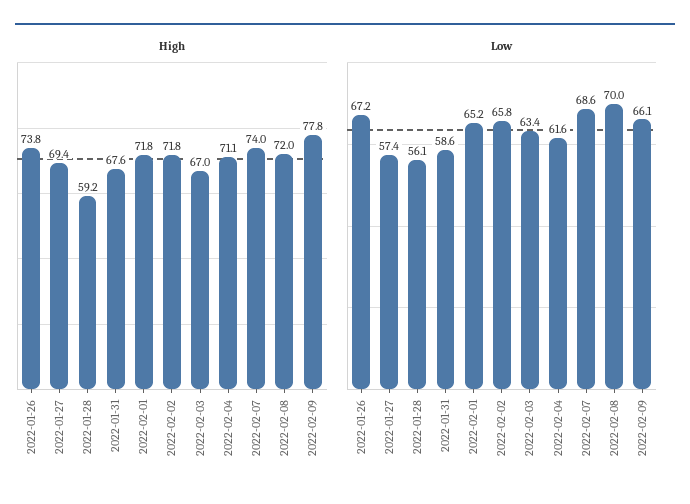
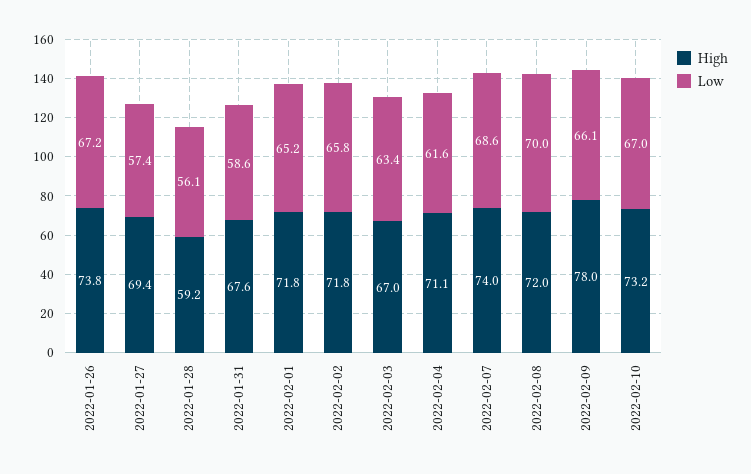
High, 2022-02-09: 77.8 -> 78
High, 2022-02-10: none -> 73.2
Low, 2022-02-10: none -> 67

